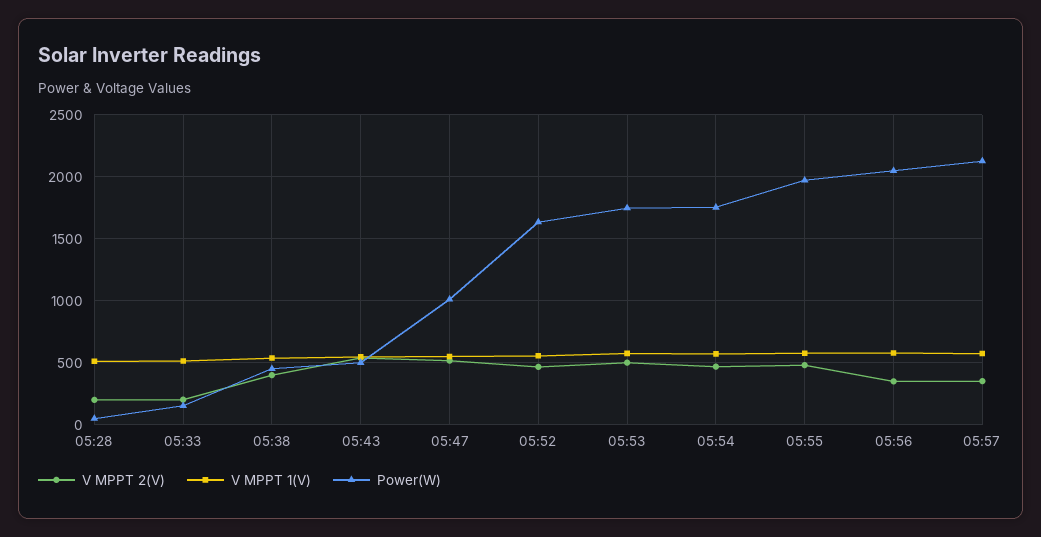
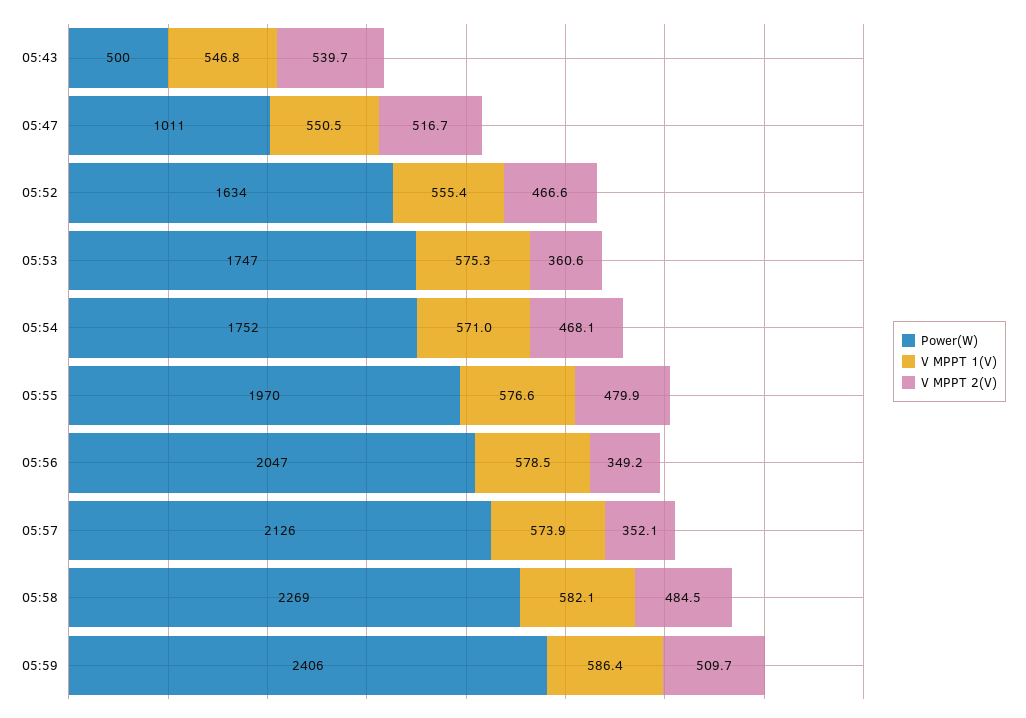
V MPPT 2(V), 05:28: 200 -> none
V MPPT 1(V), 05:28: 500 -> none
Power(W), 05:28: 50 -> none
V MPPT 2(V), 05:33: 200 -> none
V MPPT 1(V), 05:33: 500 -> none
Power(W), 05:33: 150 -> none
V MPPT 2(V), 05:38: 400 -> none
V MPPT 1(V), 05:38: 550 -> none
Power(W), 05:38: 450 -> none
V MPPT 2(V), 05:53: 500 -> 360.6
Power(W), 05:58: none -> 2269
V MPPT 1(V), 05:58: none -> 582.1
V MPPT 2(V), 05:58: none -> 484.5
Power(W), 05:59: none -> 2406
V MPPT 1(V), 05:59: none -> 586.4
V MPPT 2(V), 05:59: none -> 509.7

